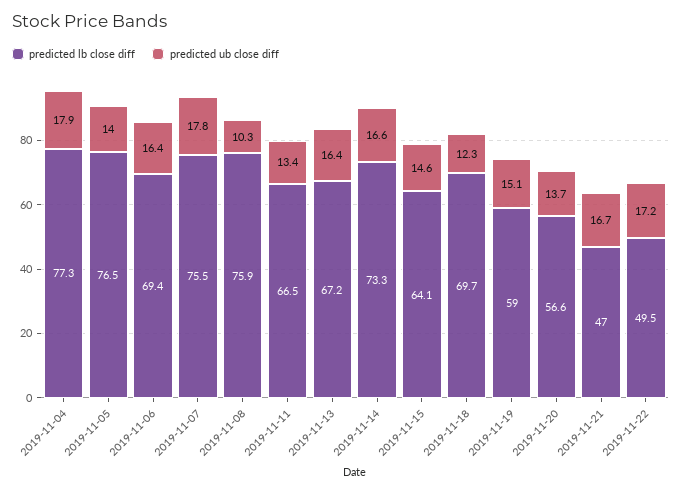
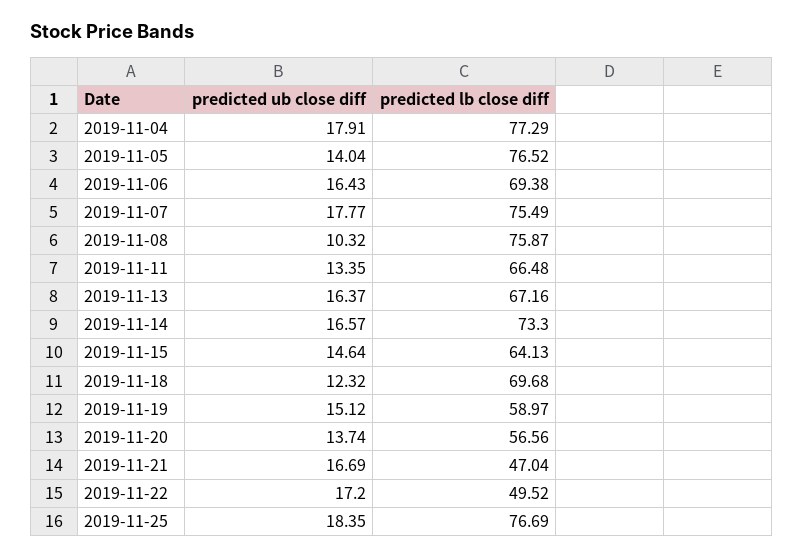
predicted ub close diff, 2019-11-25: none -> 18.35
predicted lb close diff, 2019-11-25: none -> 76.69

